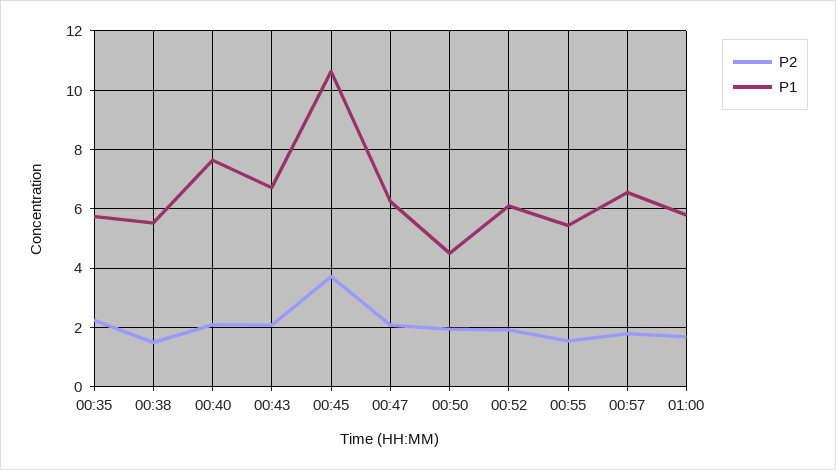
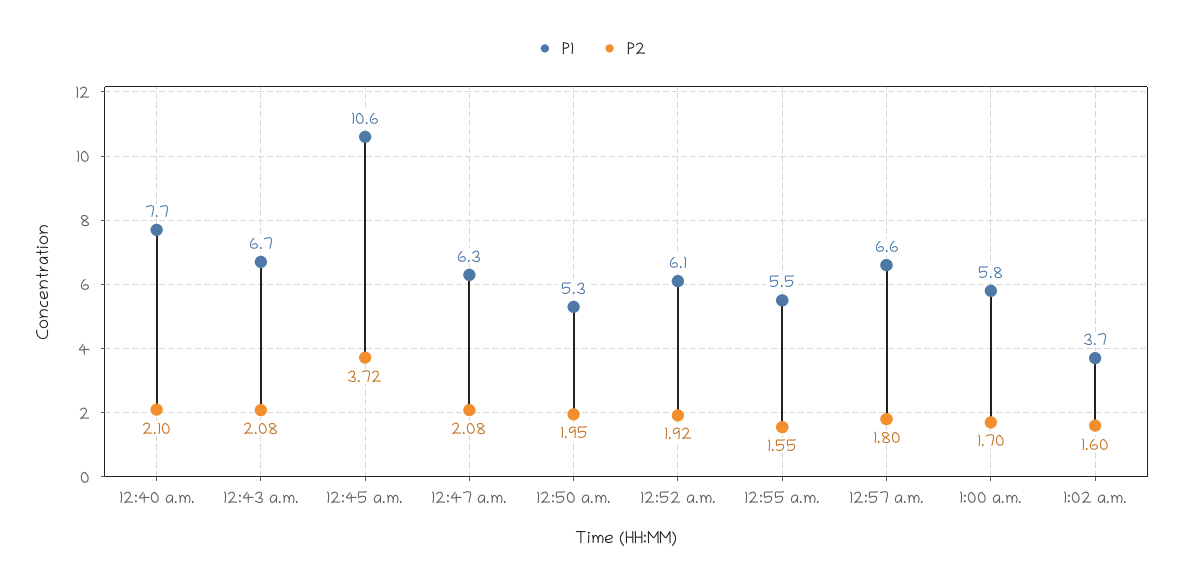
P2, 00:35: 2.25 -> none
P1, 00:35: 5.75 -> none
P2, 00:38: 1.5 -> none
P1, 00:38: 5.5 -> none
P1, 00:50: 4.5 -> 5.3
P1, 1:02 a.m.: none -> 3.7
P2, 1:02 a.m.: none -> 1.6

